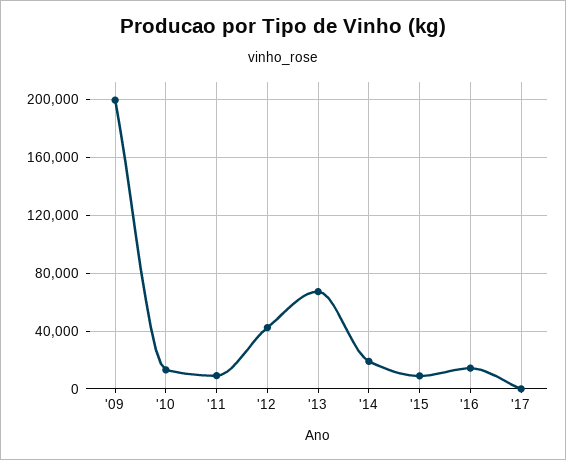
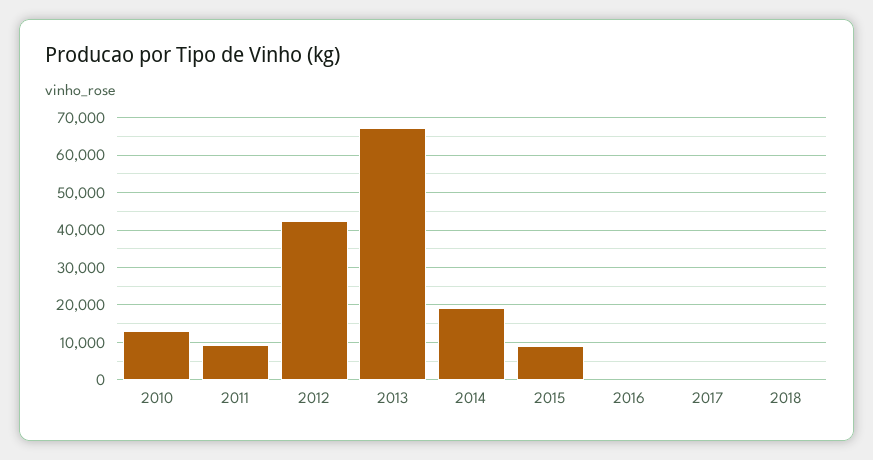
'09: 200000 -> none
'16: 15000 -> 0
2018: none -> 0

